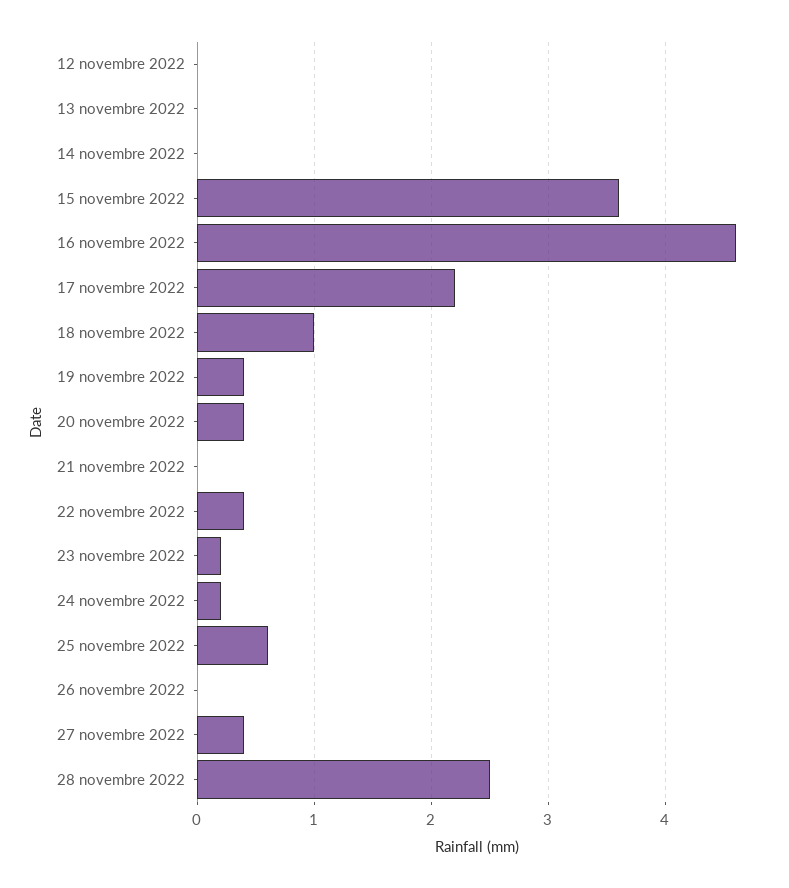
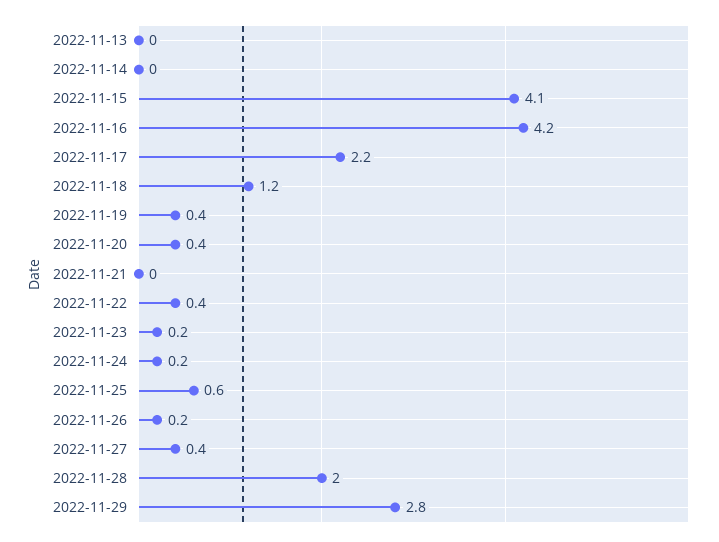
12 novembre 2022: 0 -> none
15 novembre 2022: 3.6 -> 4.1
16 novembre 2022: 4.6 -> 4.2
18 novembre 2022: 1 -> 1.2
26 novembre 2022: 0 -> 0.2
28 novembre 2022: 2.5 -> 2
2022-11-29: none -> 2.8

